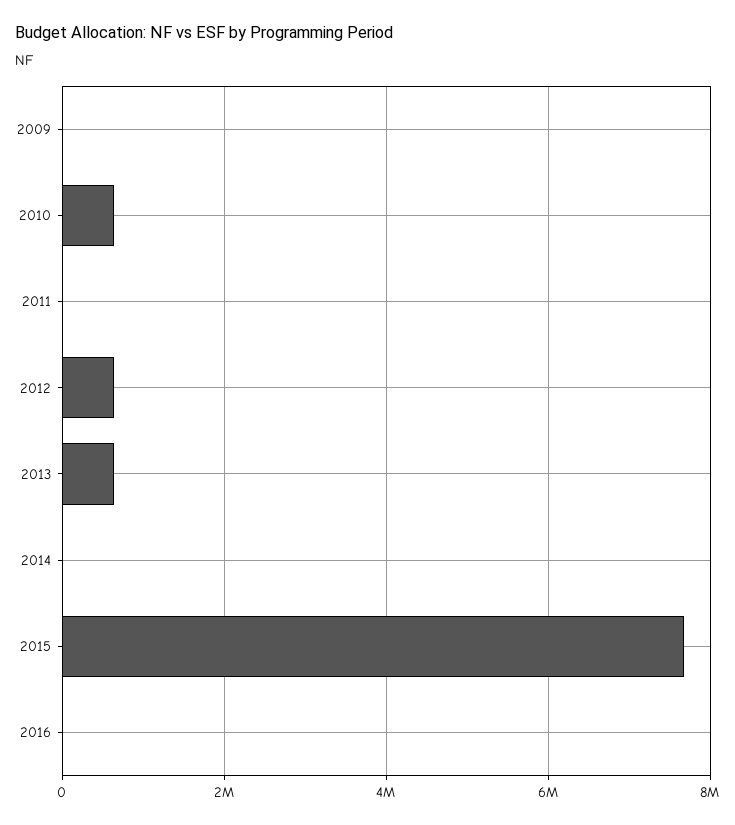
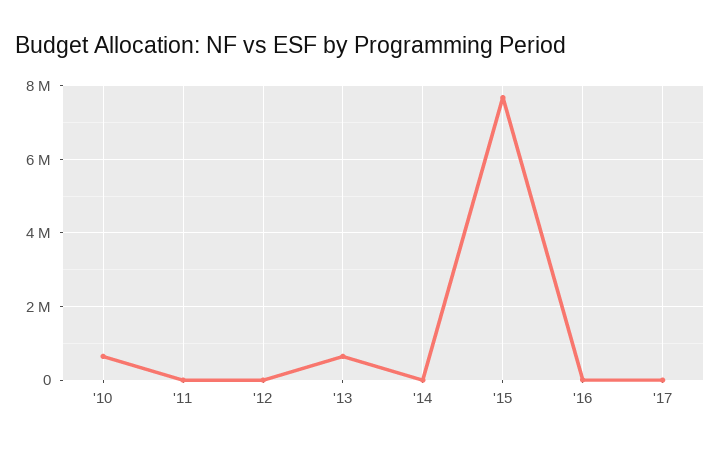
2009: 0 -> none
2012: 600000 -> 0
'17: none -> 0

